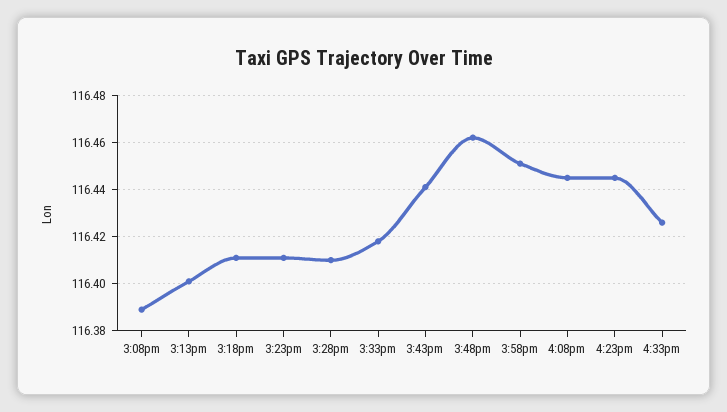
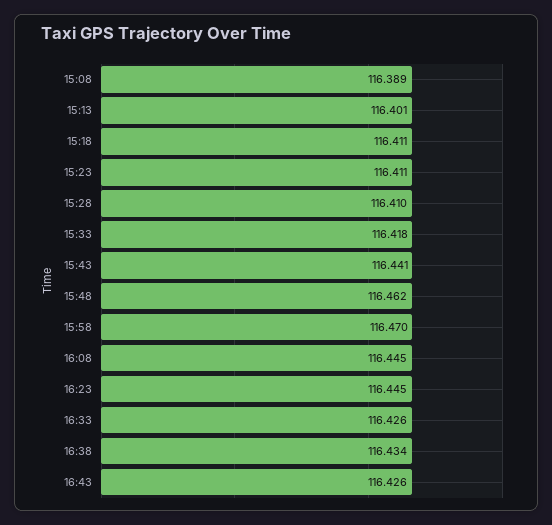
3:58pm: 116.45 -> 116.47
16:38: none -> 116.434
16:43: none -> 116.426

